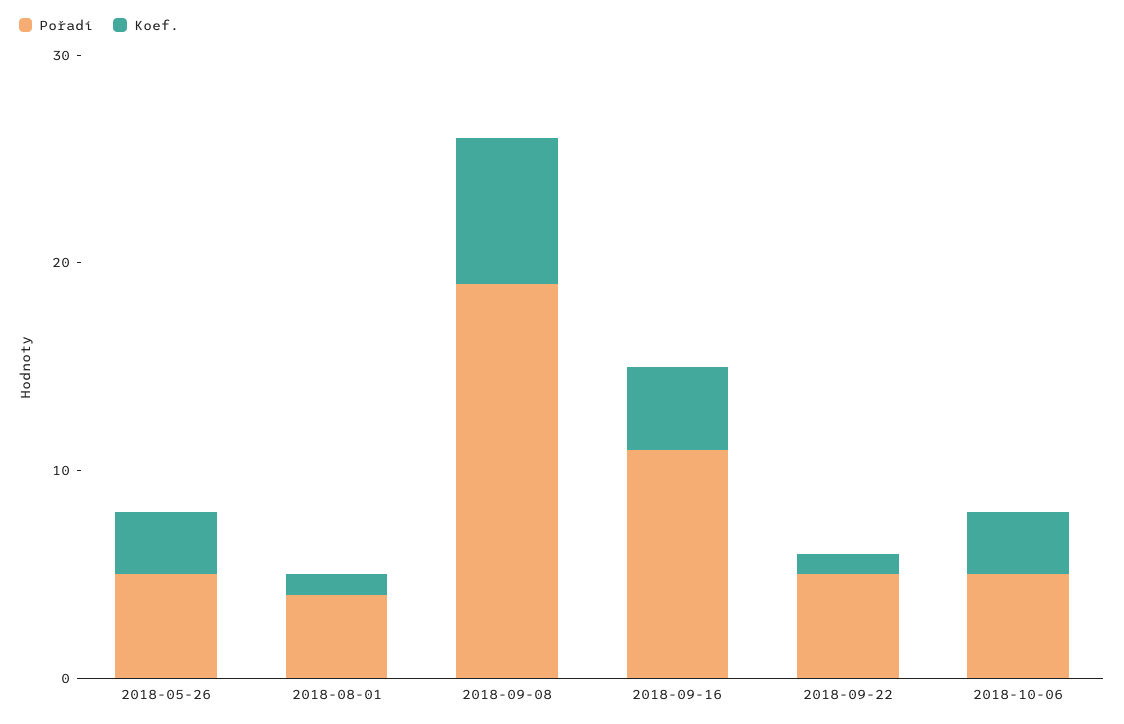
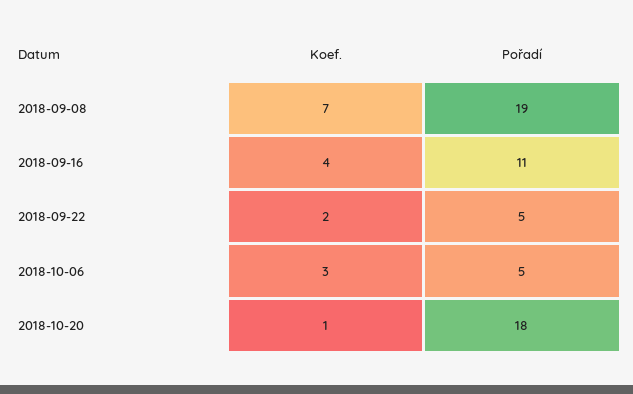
Pořadí, 2018-05-26: 5 -> none
Koef., 2018-05-26: 3 -> none
Pořadí, 2018-08-01: 4 -> none
Koef., 2018-08-01: 1 -> none
Koef., 2018-09-22: 1 -> 2
Koef., 2018-10-20: none -> 1
Pořadí, 2018-10-20: none -> 18

